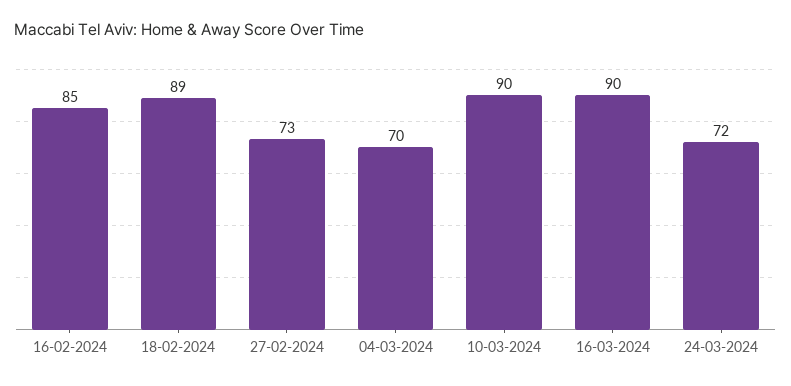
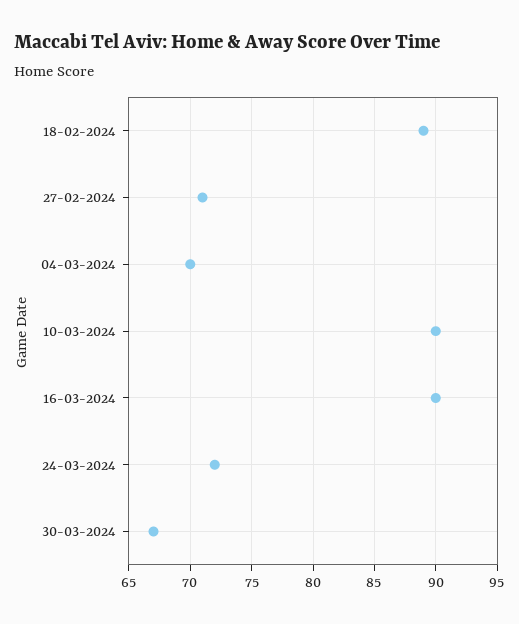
16-02-2024: 85 -> none
27-02-2024: 73 -> 71
30-03-2024: none -> 67

